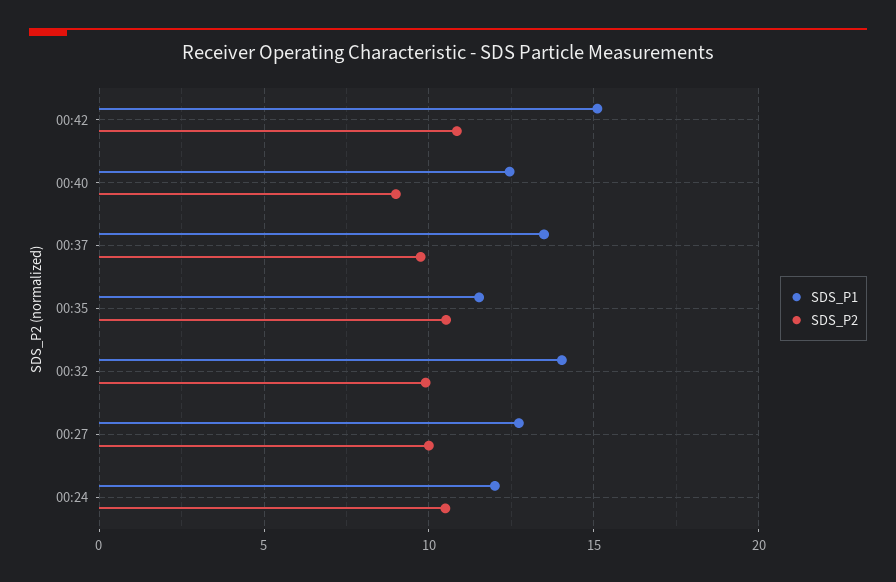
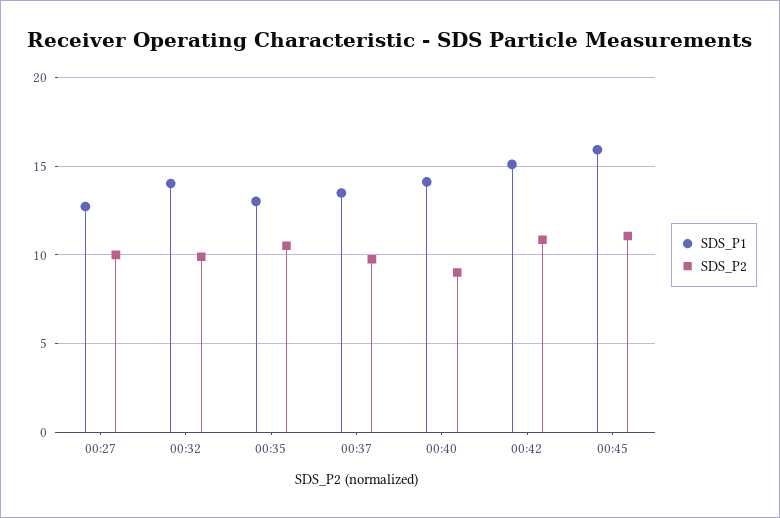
SDS_P1, 00:40: 12.5 -> 14
SDS_P1, 00:35: 11.5 -> 13
SDS_P1, 00:24: 12 -> none
SDS_P2, 00:24: 10.5 -> none
SDS_P1, 00:45: none -> 16
SDS_P2, 00:45: none -> 11

